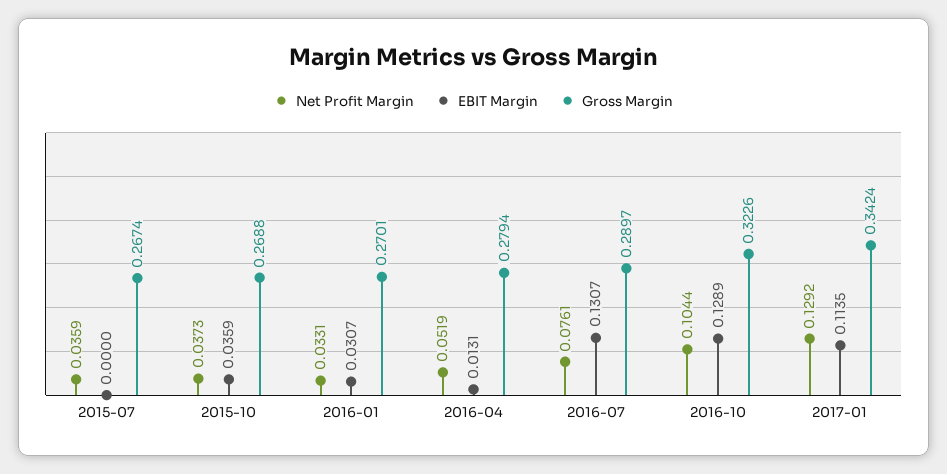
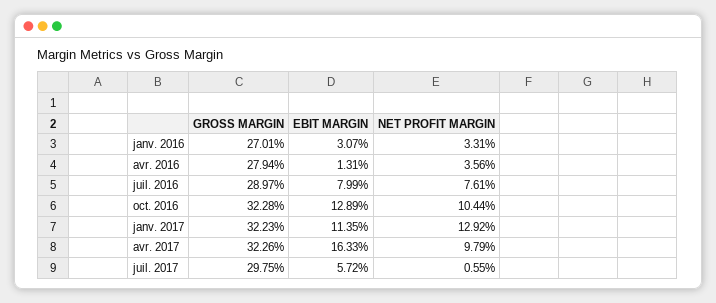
Net Profit Margin, 2015-07: 0.0359 -> none
EBIT Margin, 2015-07: 0 -> none
Gross Margin, 2015-07: 0.2674 -> none
Net Profit Margin, 2015-10: 0.0373 -> none
EBIT Margin, 2015-10: 0.0359 -> none
Gross Margin, 2015-10: 0.2688 -> none
Net Profit Margin, 2016-04: 0.0519 -> 0.0356
EBIT Margin, 2016-07: 0.1307 -> 0.0799
Gross Margin, 2016-10: 0.3226 -> 0.3228
Gross Margin, 2017-01: 0.3424 -> 0.3223
Gross Margin, avr. 2017: none -> 0.3226
EBIT Margin, avr. 2017: none -> 0.1633
Net Profit Margin, avr. 2017: none -> 0.0979
Gross Margin, juil. 2017: none -> 0.2975
EBIT Margin, juil. 2017: none -> 0.0572
Net Profit Margin, juil. 2017: none -> 0.0055

